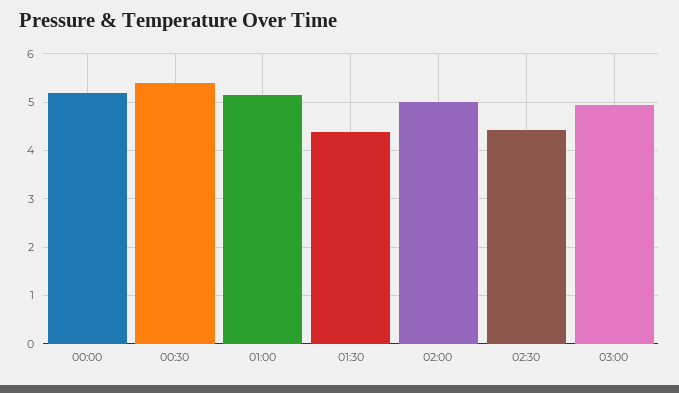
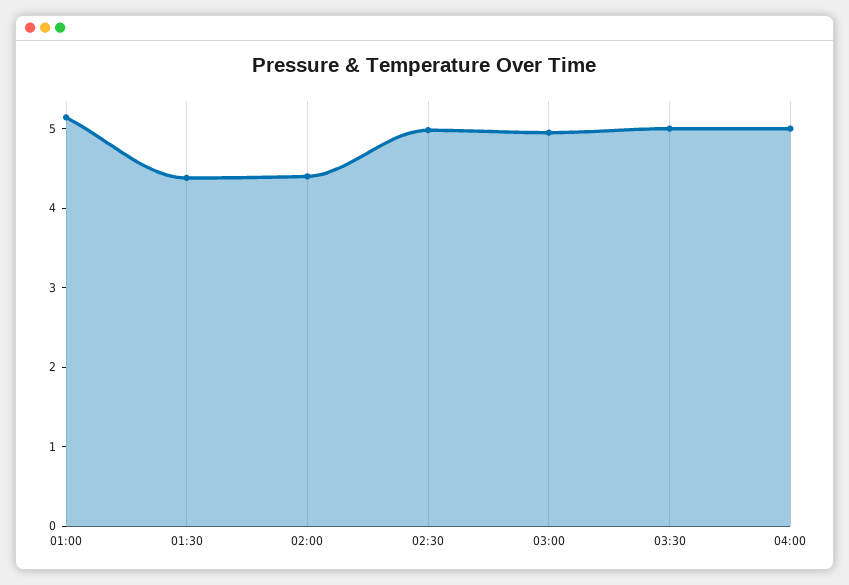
00:00: 5.2 -> none
00:30: 5.4 -> none
02:00: 5 -> 4.4
02:30: 4.4 -> 5
03:30: none -> 5
04:00: none -> 5

